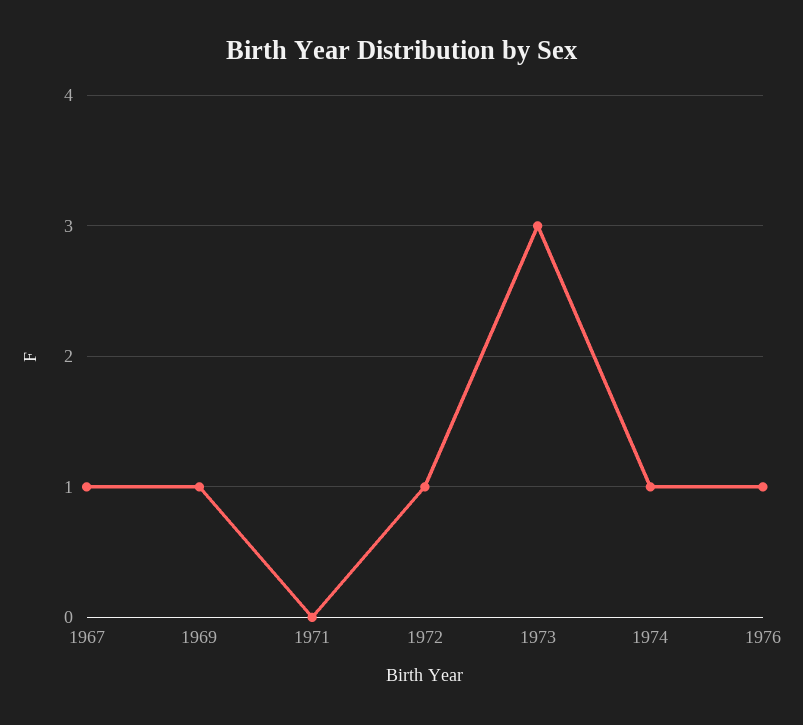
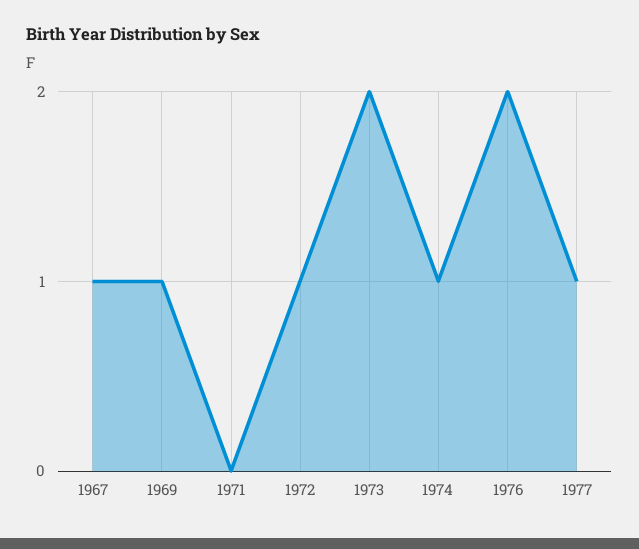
1973: 3 -> 2
1976: 1 -> 2
1977: none -> 1

